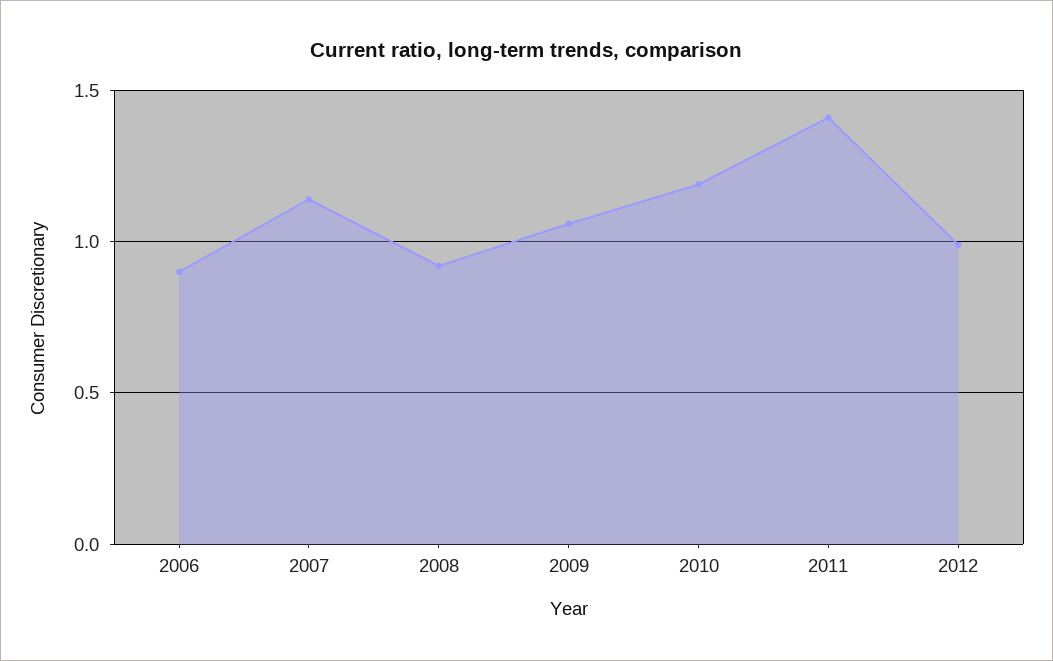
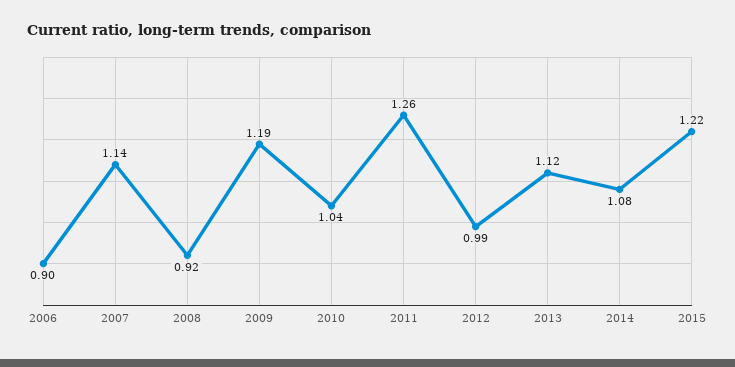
2009: 1.05 -> 1.19
2010: 1.2 -> 1.04
2011: 1.4 -> 1.26
2013: none -> 1.12
2014: none -> 1.08
2015: none -> 1.22

